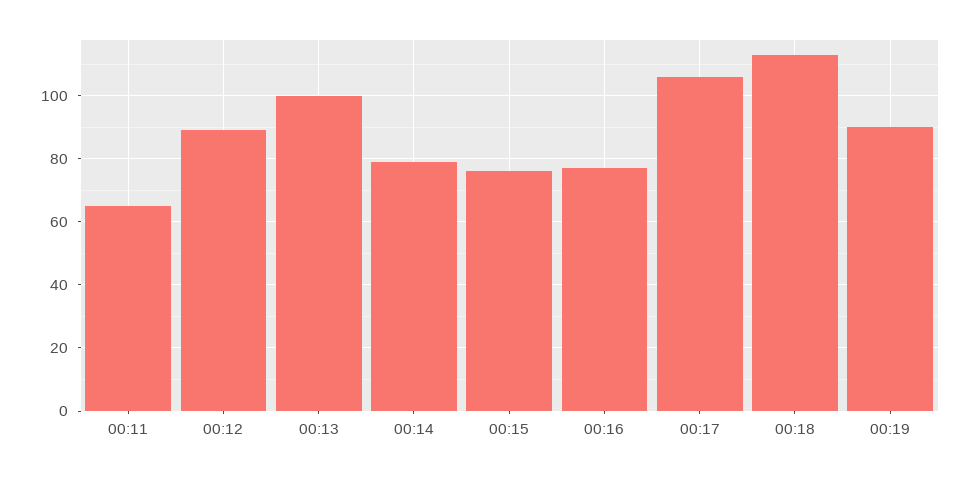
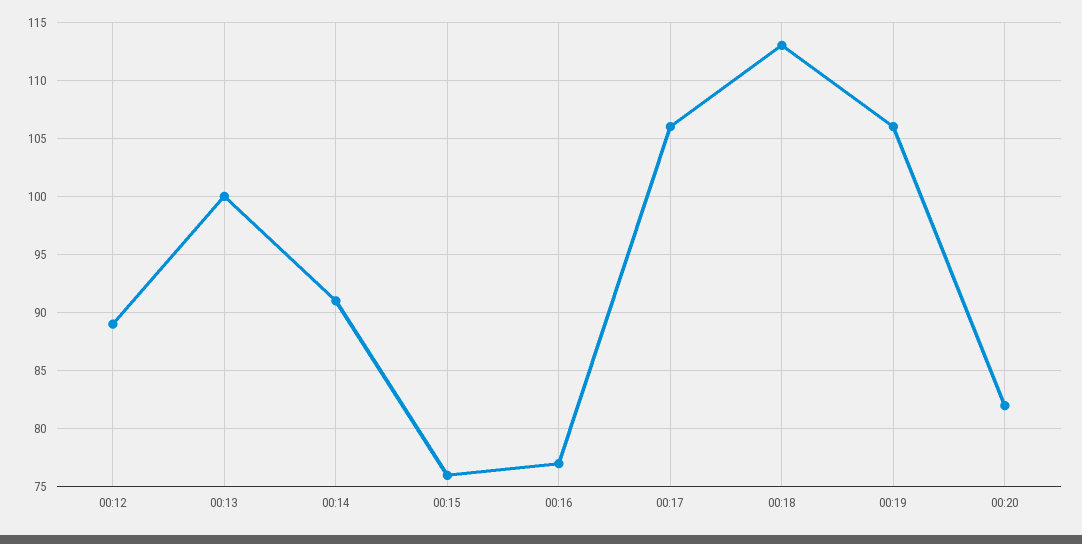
00:11: 65 -> none
00:14: 80 -> 91
00:19: 90 -> 106
00:20: none -> 82

